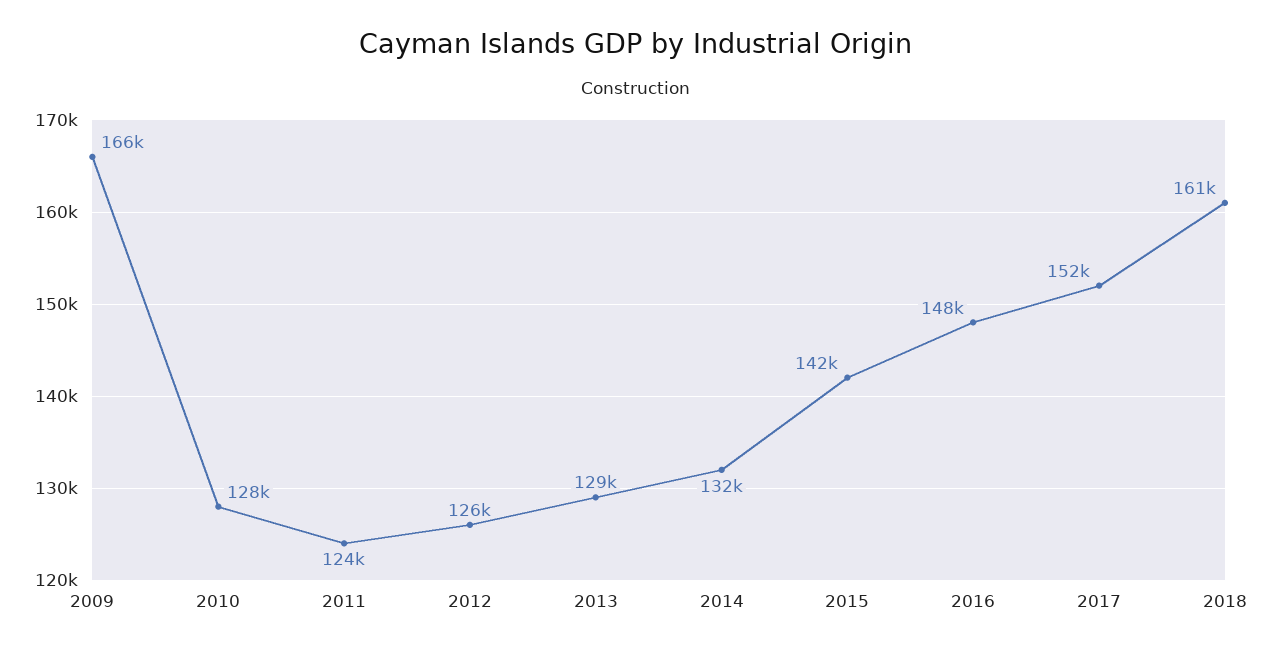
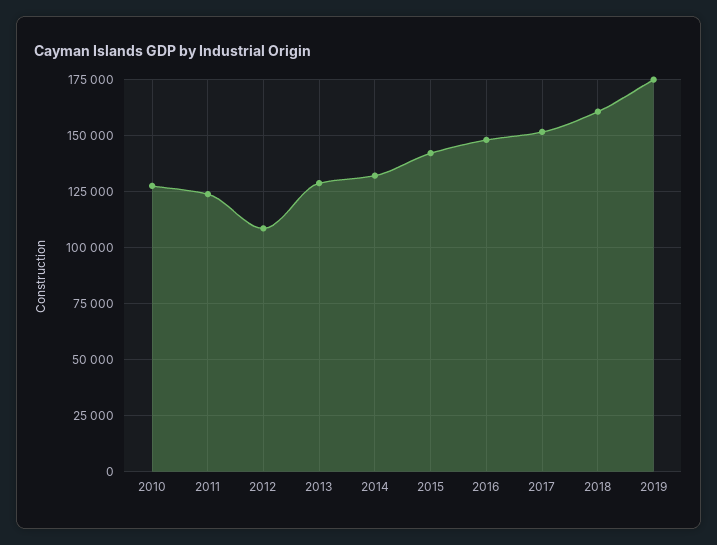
2009: 166000 -> none
2012: 126000 -> 110000
2019: none -> 175000

